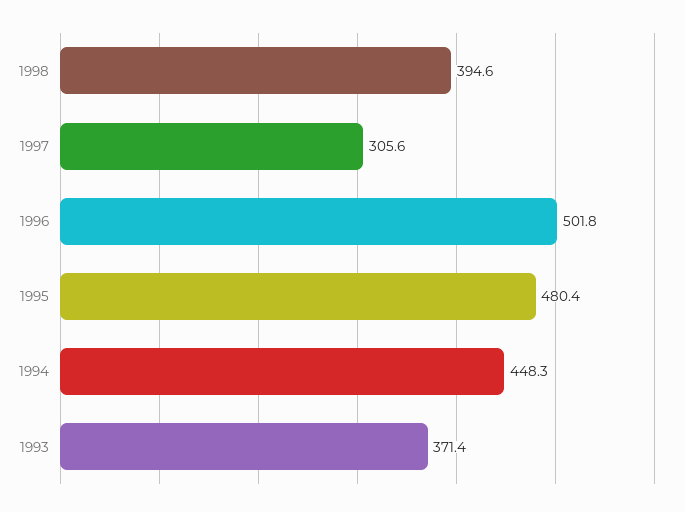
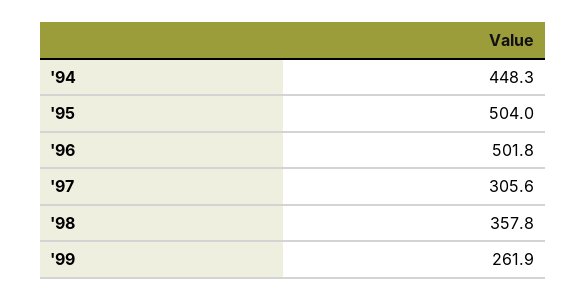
1998: 394.6 -> 357.8
1995: 480.4 -> 504
1993: 371.4 -> none
'99: none -> 261.9

